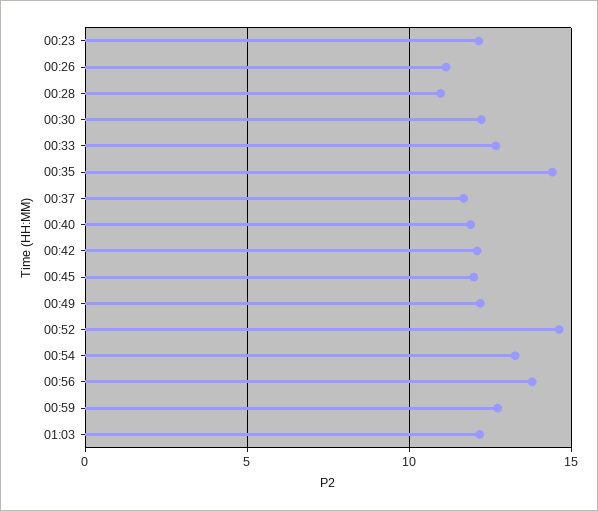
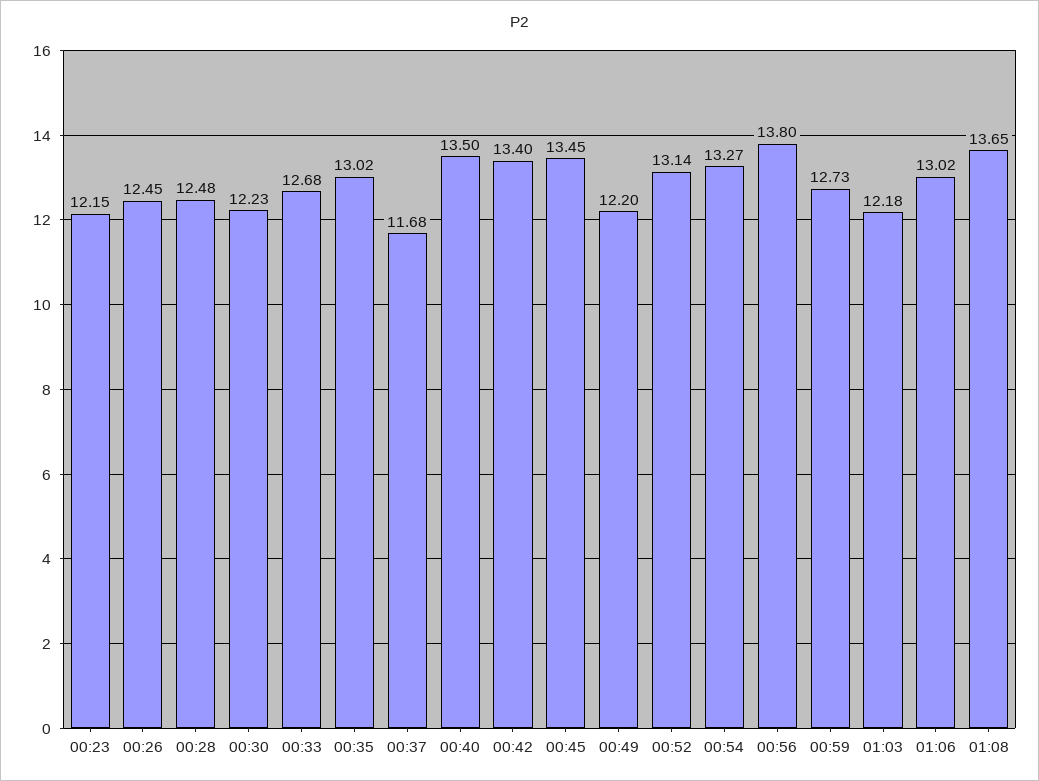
00:26: 11 -> 12.45
00:28: 11 -> 12.48
00:35: 14.5 -> 13.02
00:40: 12 -> 13.5
00:42: 12 -> 13.4
00:45: 12 -> 13.45
00:52: 14.5 -> 13.14
01:06: none -> 13.02
01:08: none -> 13.65

